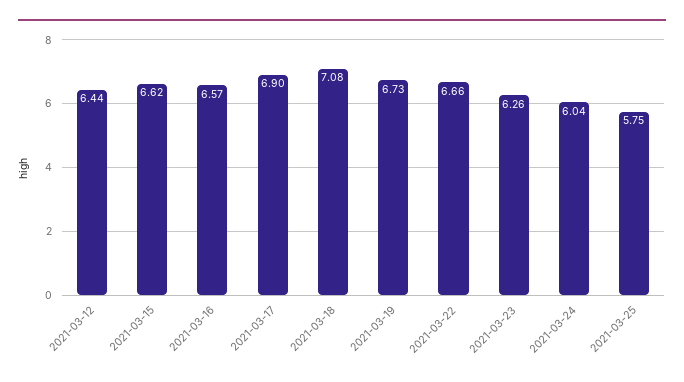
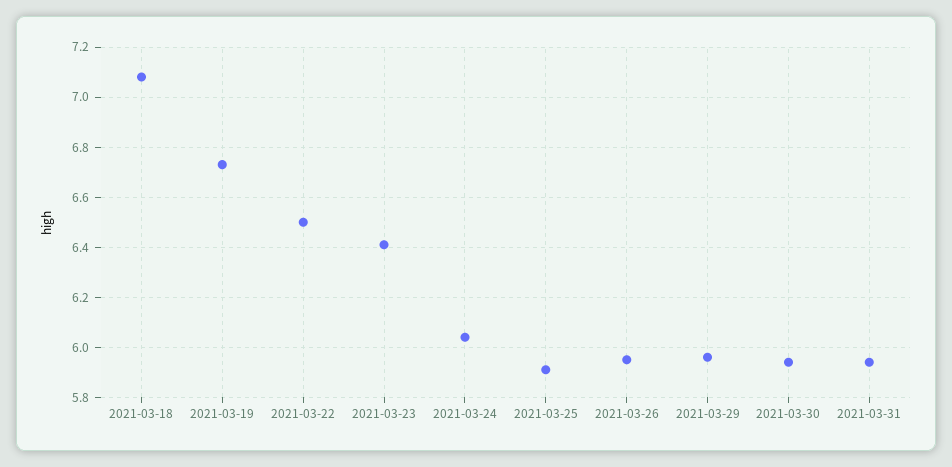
2021-03-12: 6.44 -> none
2021-03-15: 6.62 -> none
2021-03-16: 6.57 -> none
2021-03-17: 6.9 -> none
2021-03-22: 6.66 -> 6.5
2021-03-23: 6.26 -> 6.4
2021-03-25: 5.75 -> 5.9
2021-03-26: none -> 5.95
2021-03-29: none -> 5.95
2021-03-30: none -> 5.95
2021-03-31: none -> 5.95

